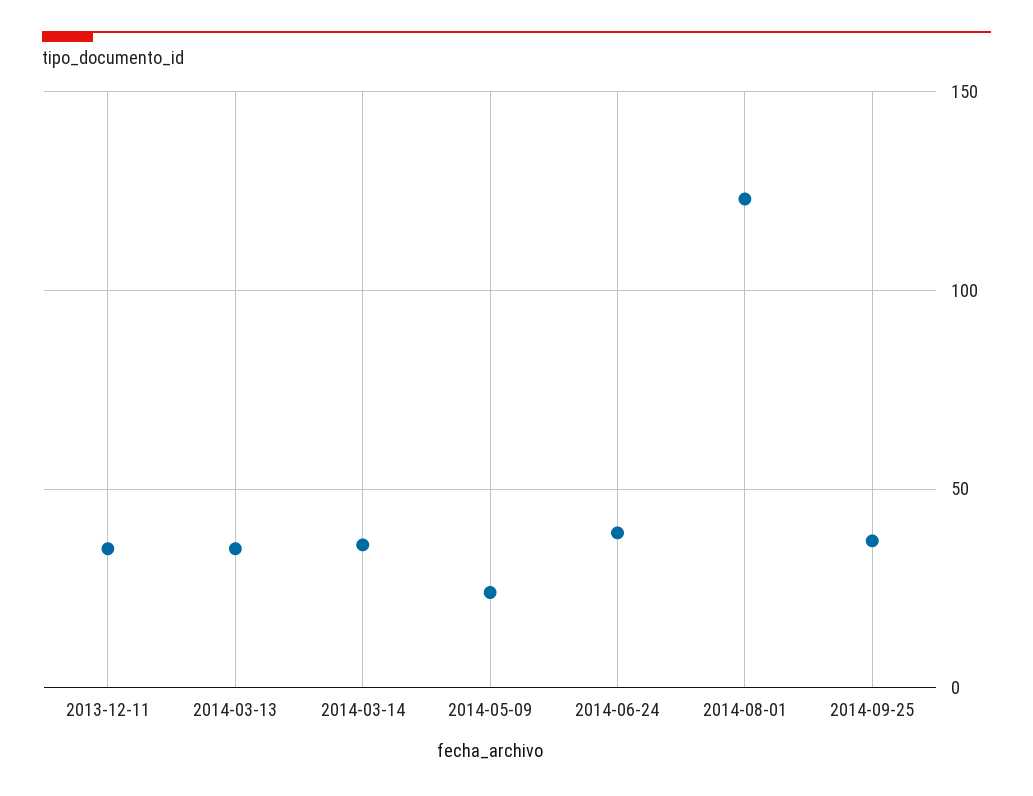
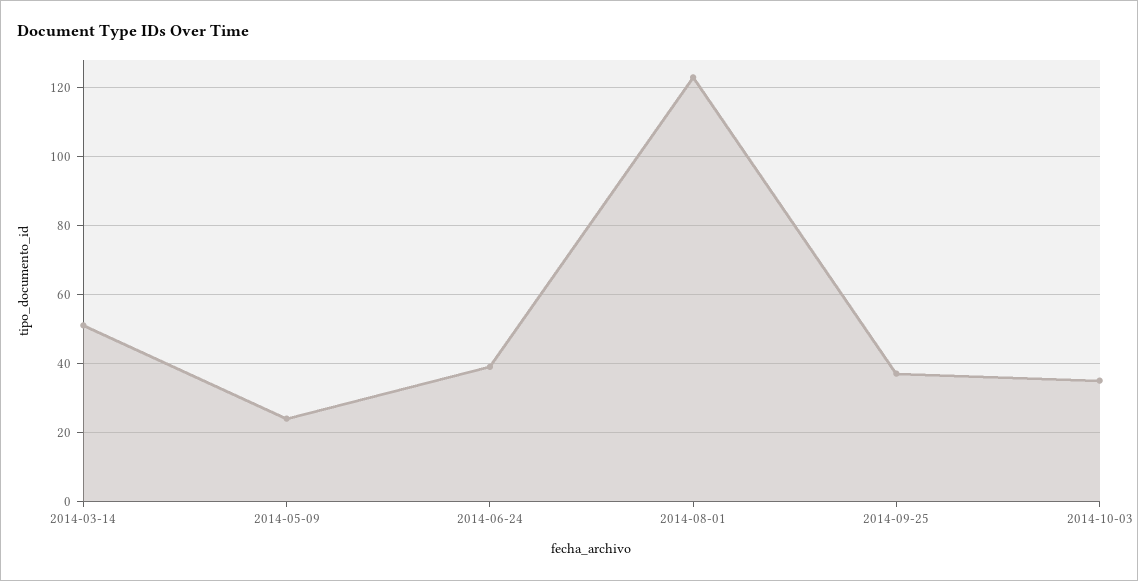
2013-12-11: 35 -> none
2014-03-13: 35 -> none
2014-03-14: 35 -> 50
2014-10-03: none -> 35

